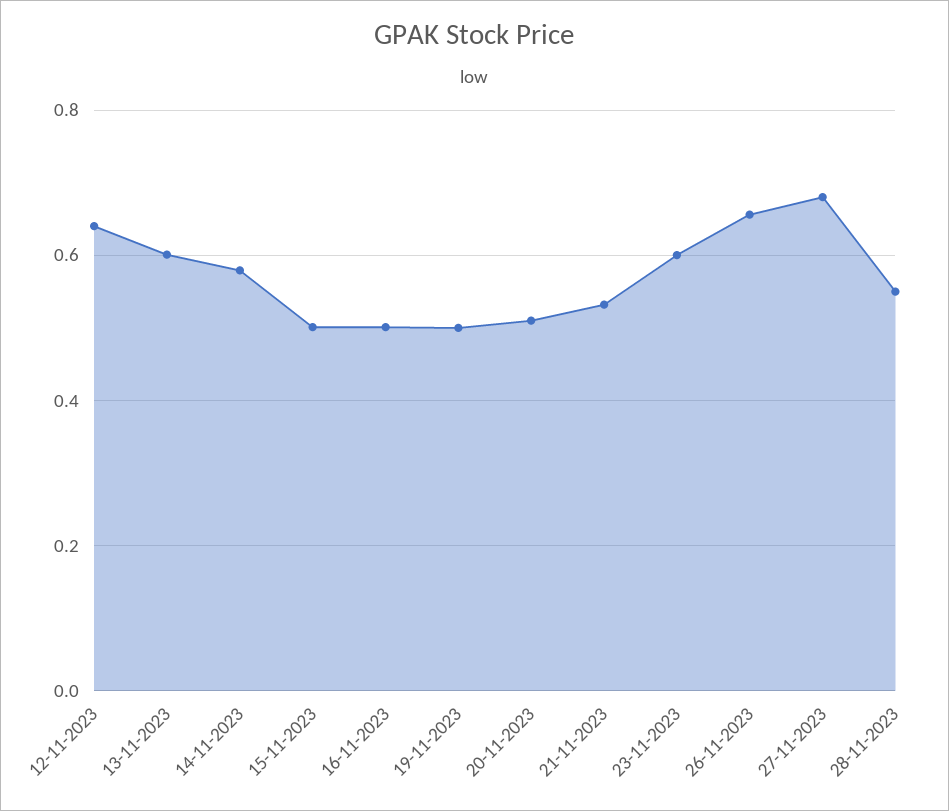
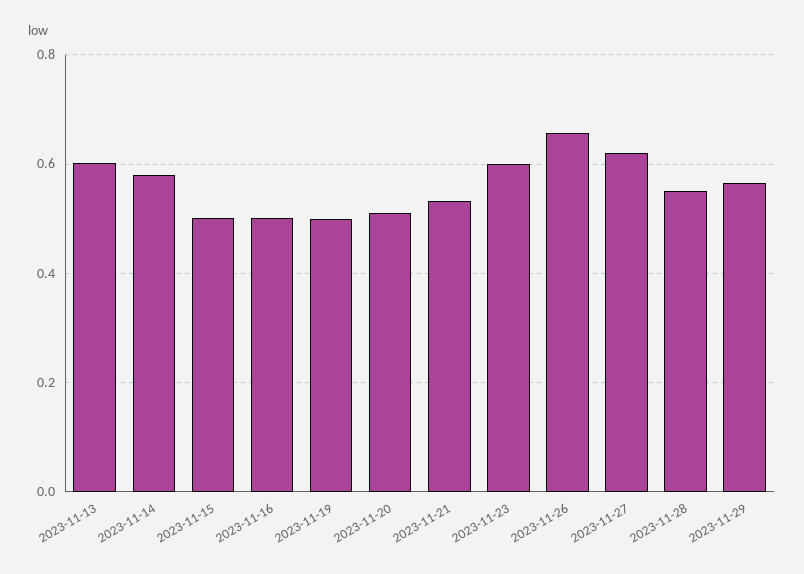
12-11-2023: 0.64 -> none
27-11-2023: 0.68 -> 0.62
2023-11-29: none -> 0.56

